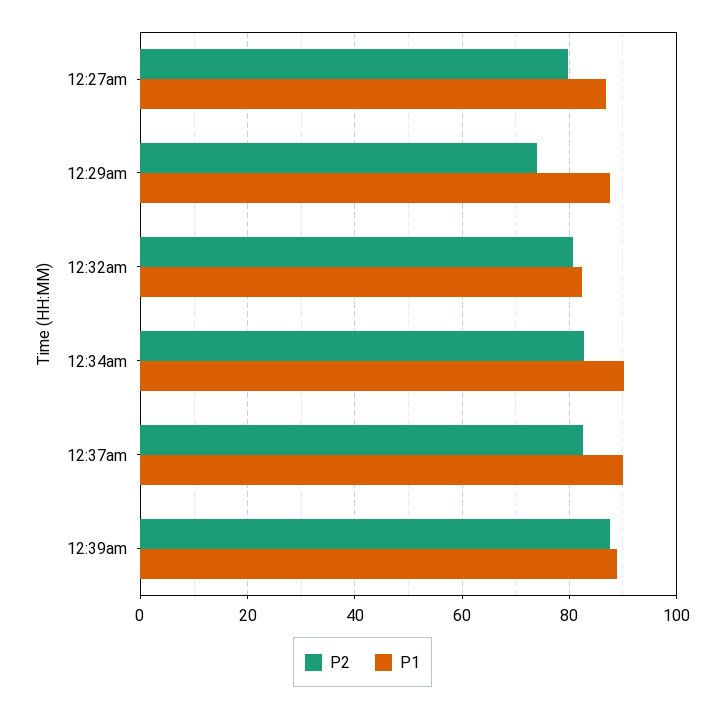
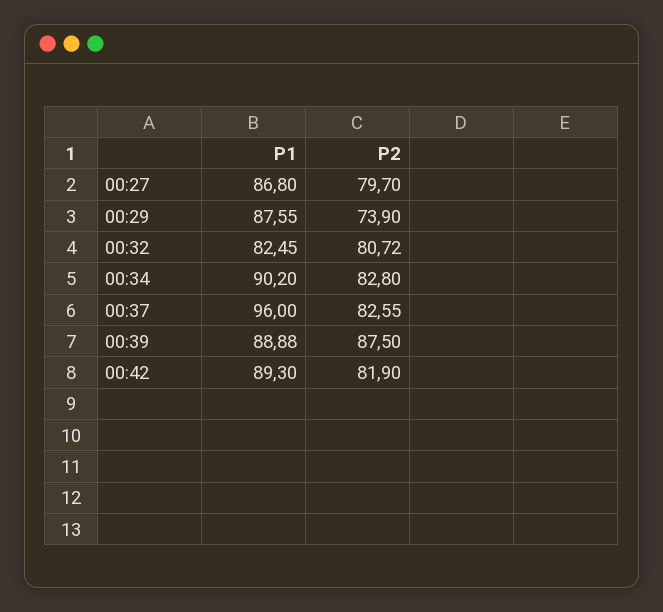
P1, 12:37am: 90 -> 96
P1, 00:42: none -> 89.3
P2, 00:42: none -> 81.9

